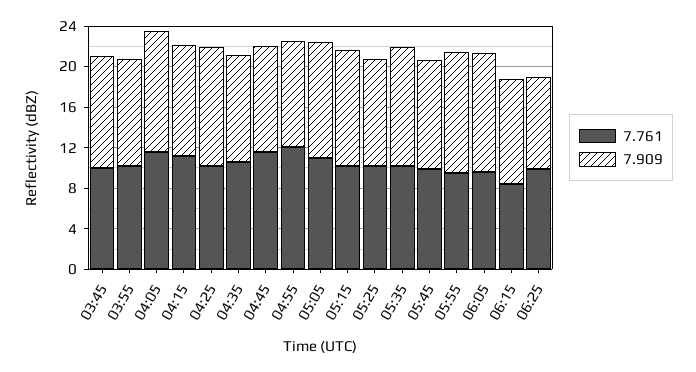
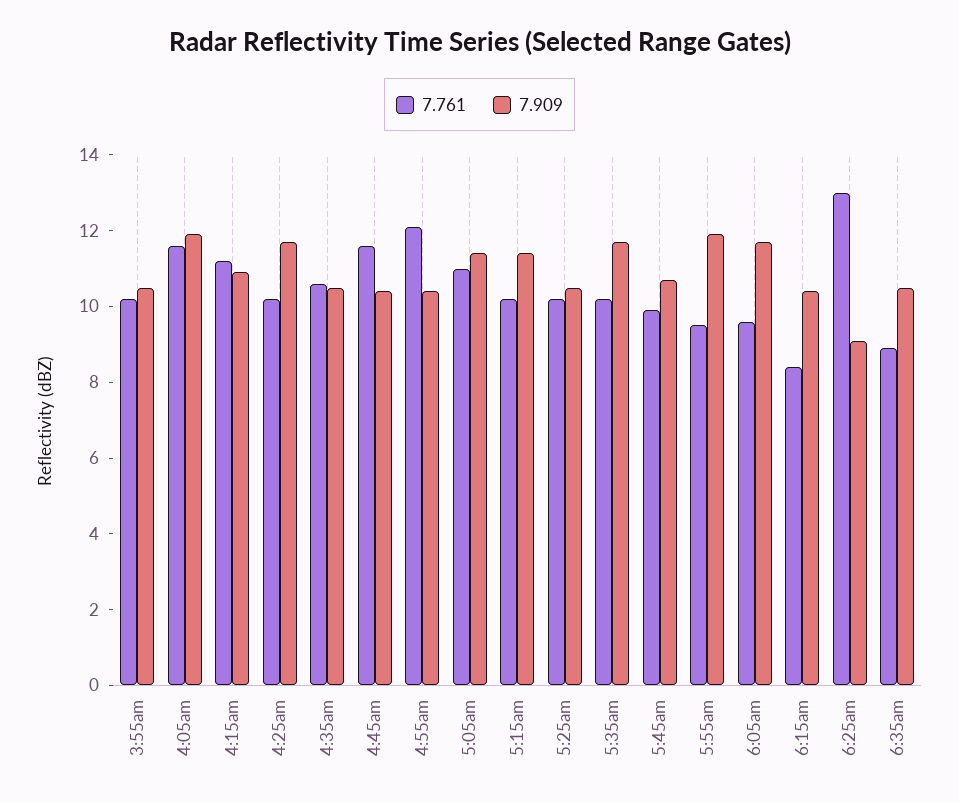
7.761, 03:45: 10 -> none
7.909, 03:45: 11 -> none
7.761, 06:25: 10 -> 13
7.761, 6:35am: none -> 9
7.909, 6:35am: none -> 10.5

